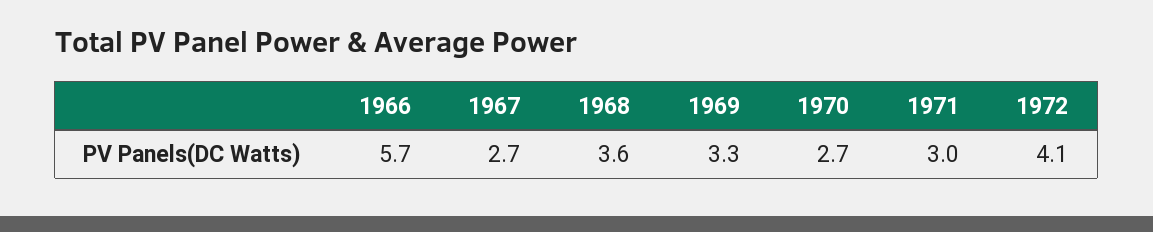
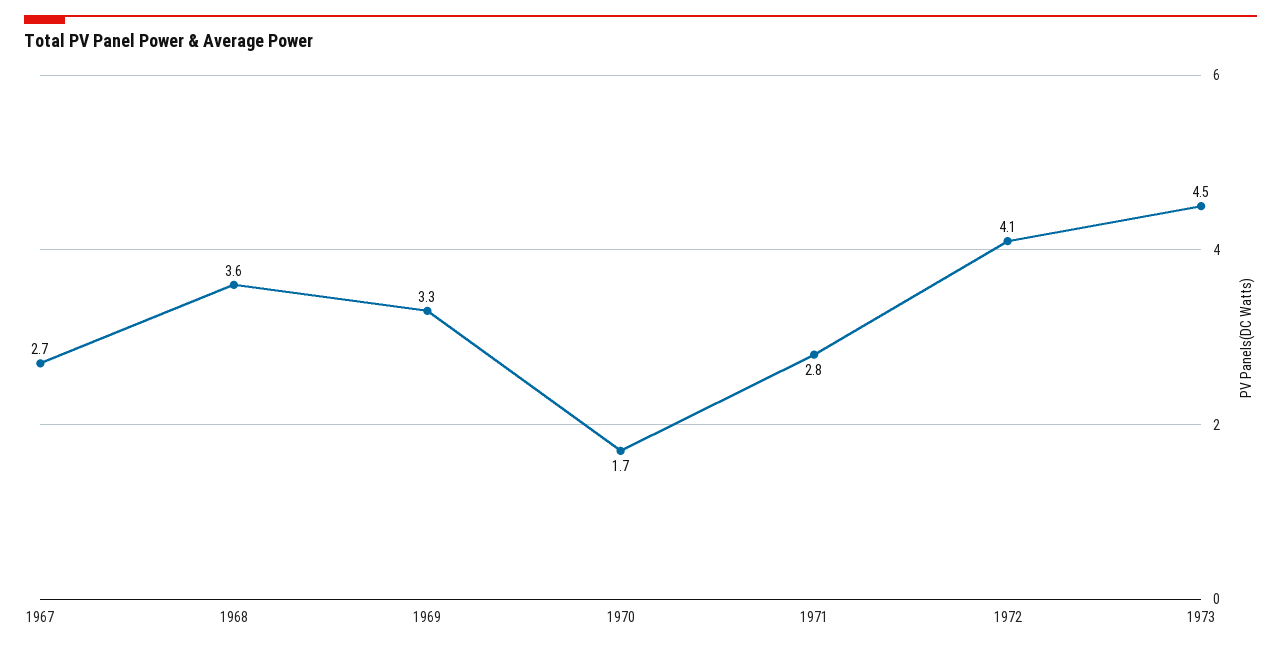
1966: 5.7 -> none
1970: 2.7 -> 1.7
1971: 3 -> 2.8
1973: none -> 4.5

